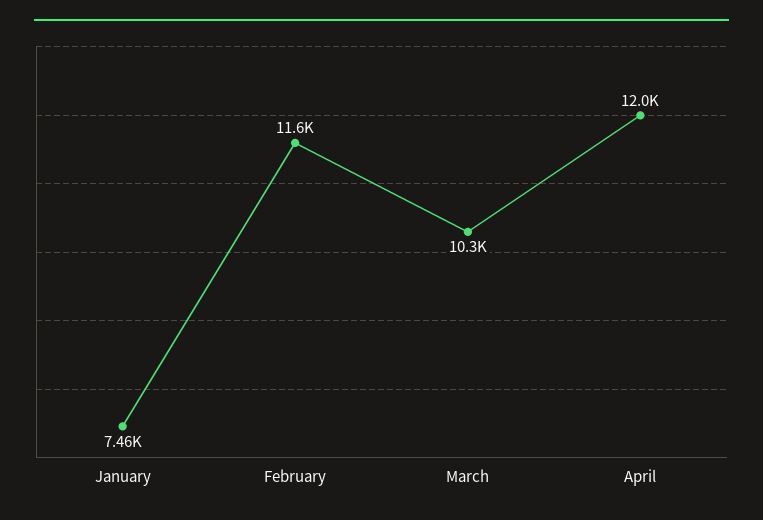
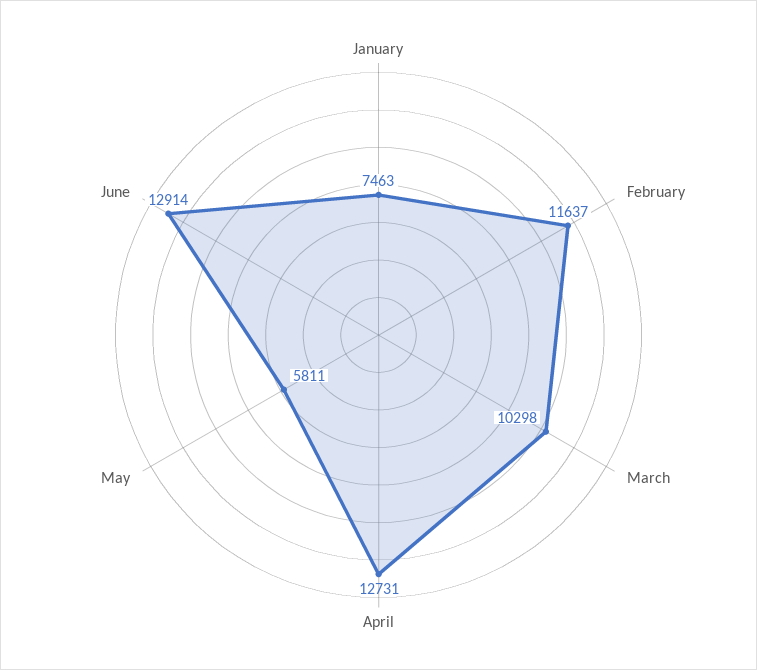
April: 12000 -> 12731
May: none -> 5811
June: none -> 12914

